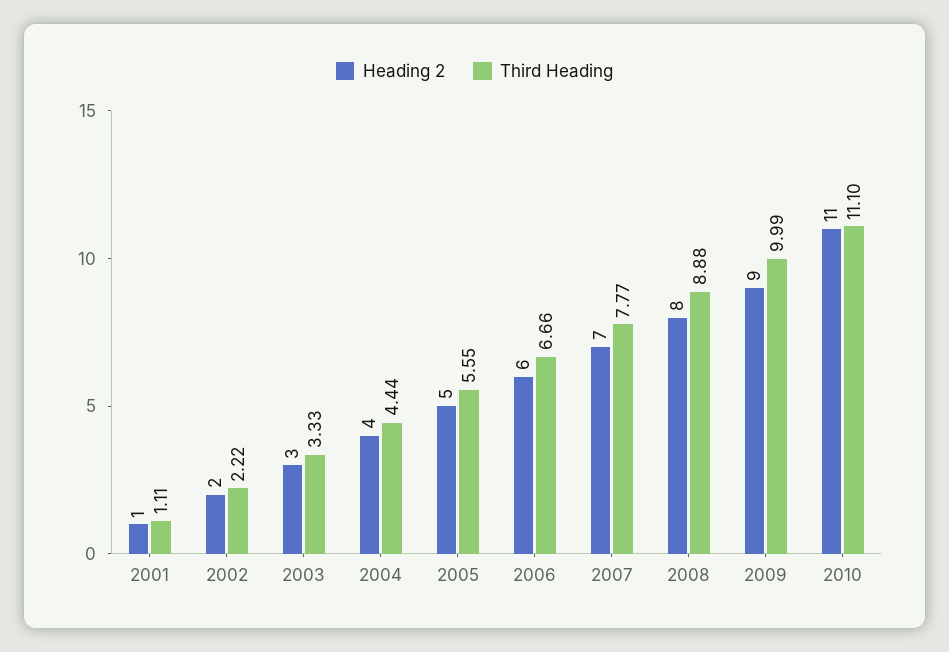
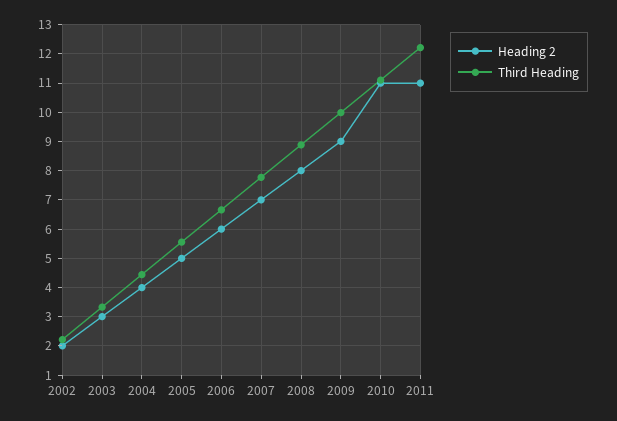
Heading 2, 2001: 1 -> none
Third Heading, 2001: 1.11 -> none
Heading 2, 2011: none -> 11
Third Heading, 2011: none -> 12.25

